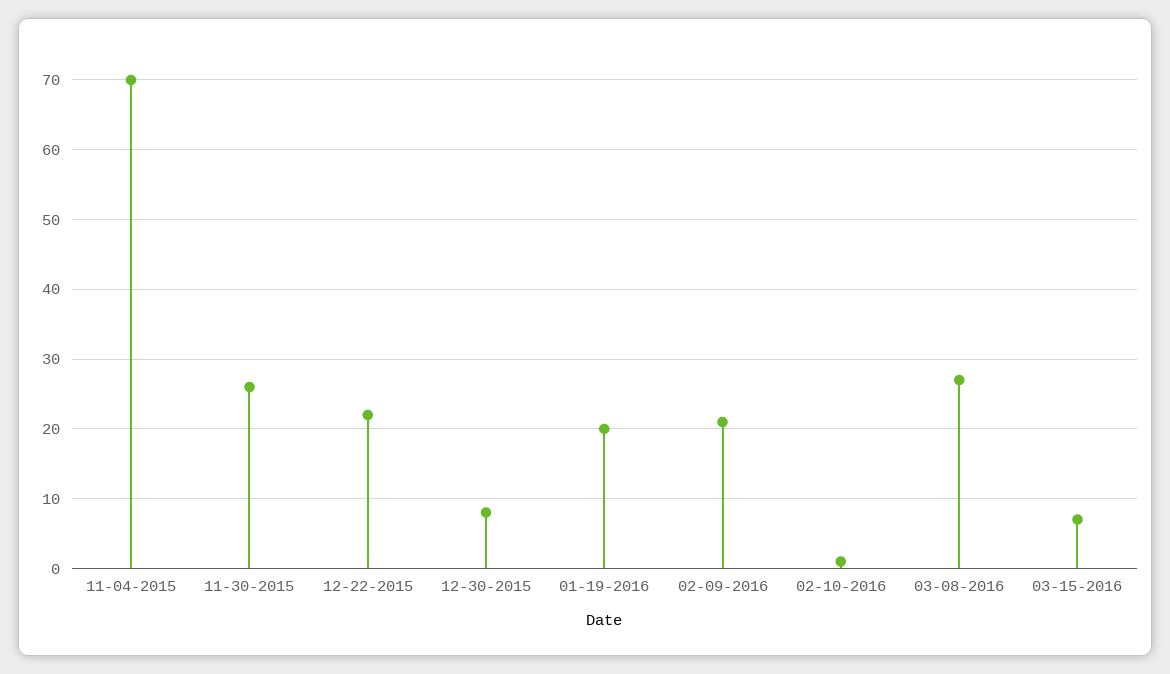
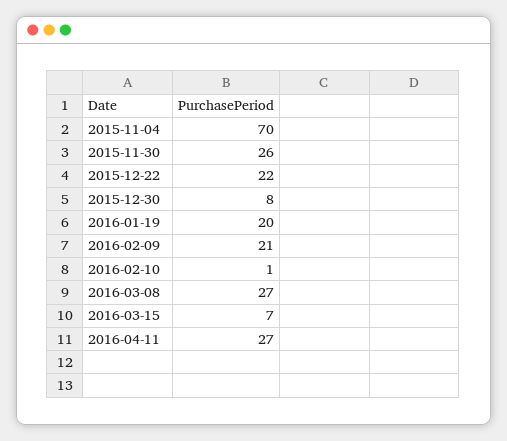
2016-04-11: none -> 27

